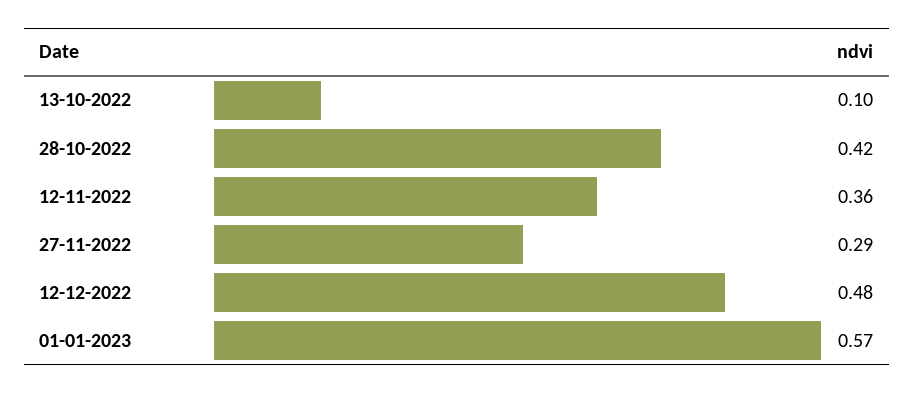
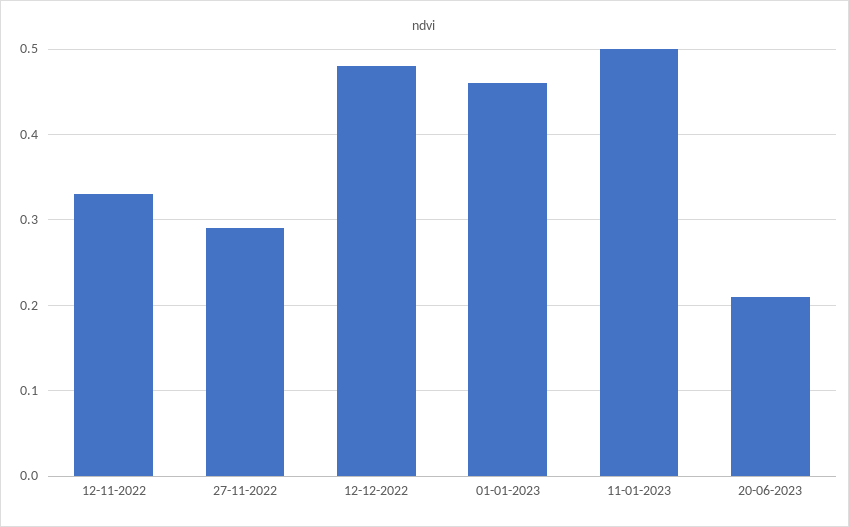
13-10-2022: 0.1 -> none
28-10-2022: 0.42 -> none
12-11-2022: 0.36 -> 0.33
01-01-2023: 0.57 -> 0.46
11-01-2023: none -> 0.5
20-06-2023: none -> 0.21

